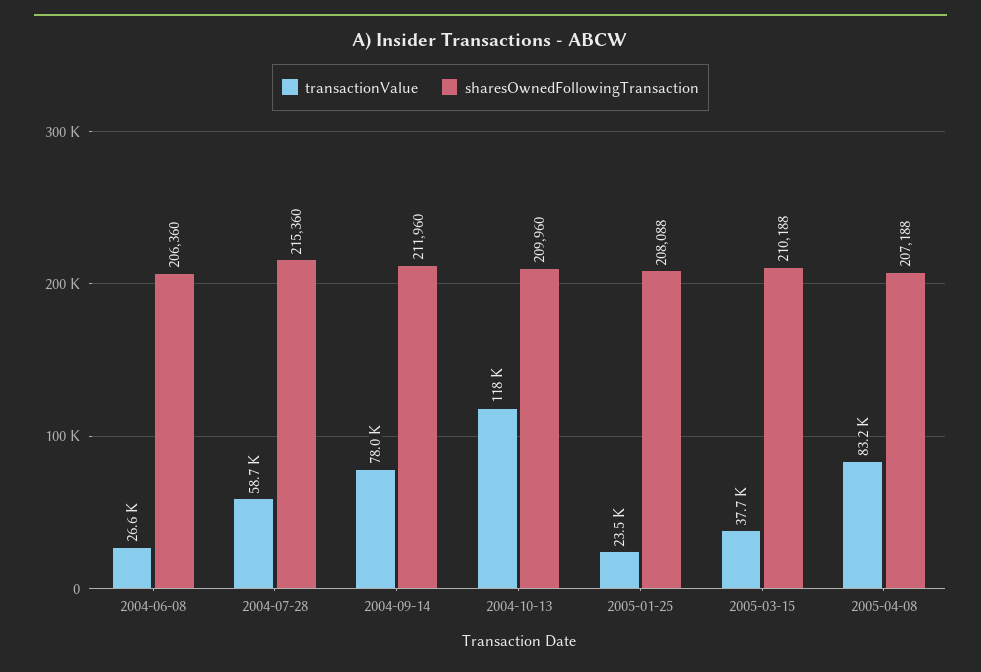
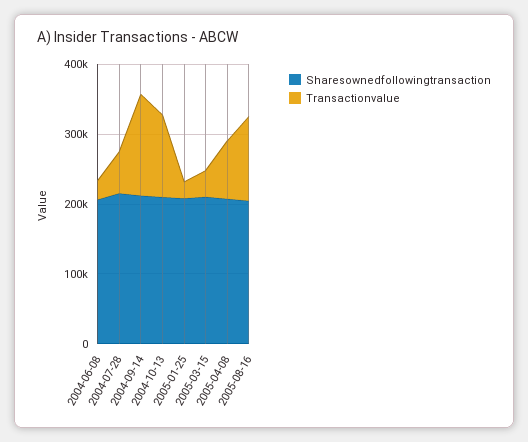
transactionValue, 2004-09-14: 78000 -> 140000
sharesOwnedFollowingTransaction, 2005-08-16: none -> 200000
transactionValue, 2005-08-16: none -> 120000

